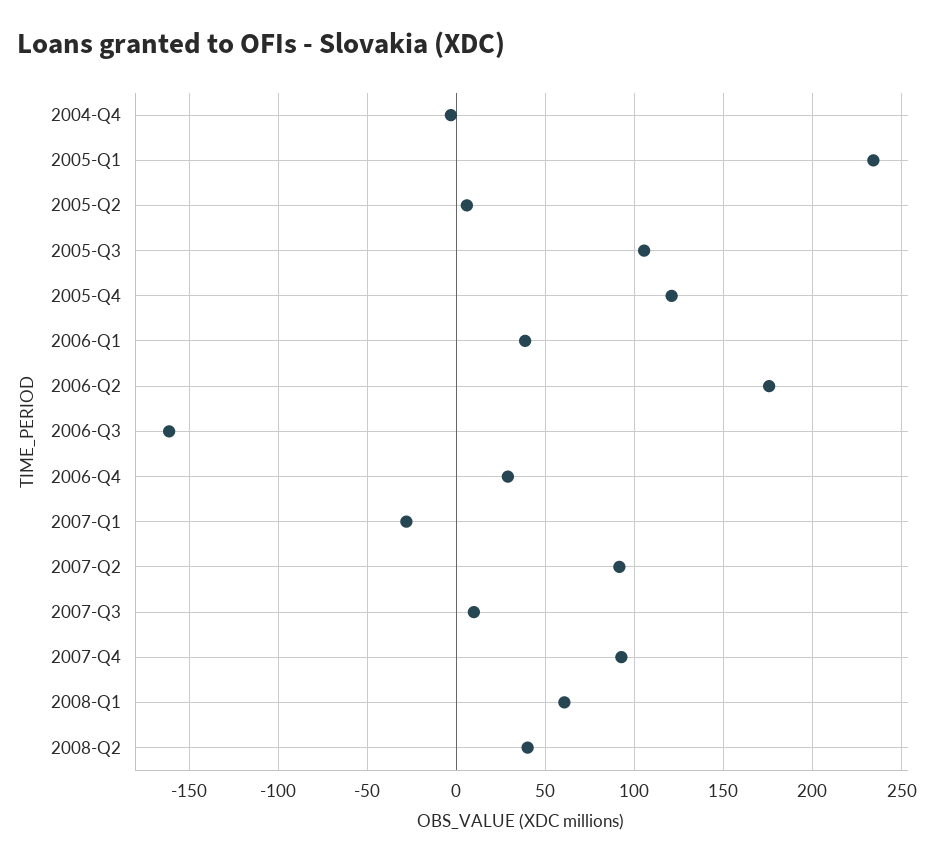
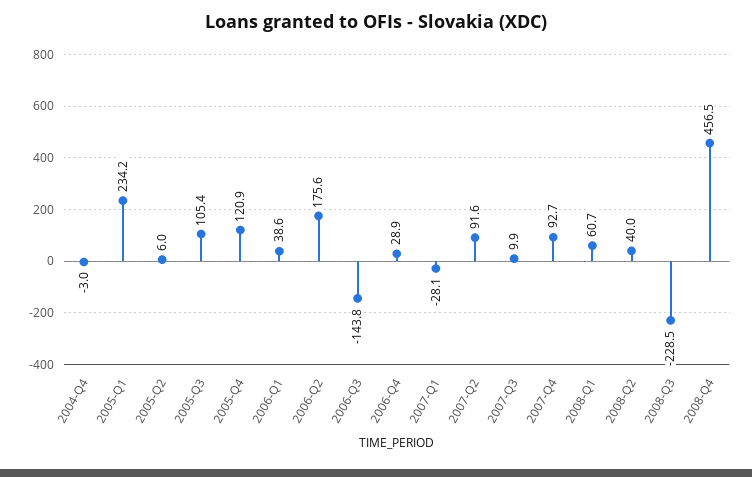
2006-Q3: -160 -> -143.8
2008-Q3: none -> -228.5
2008-Q4: none -> 456.5

